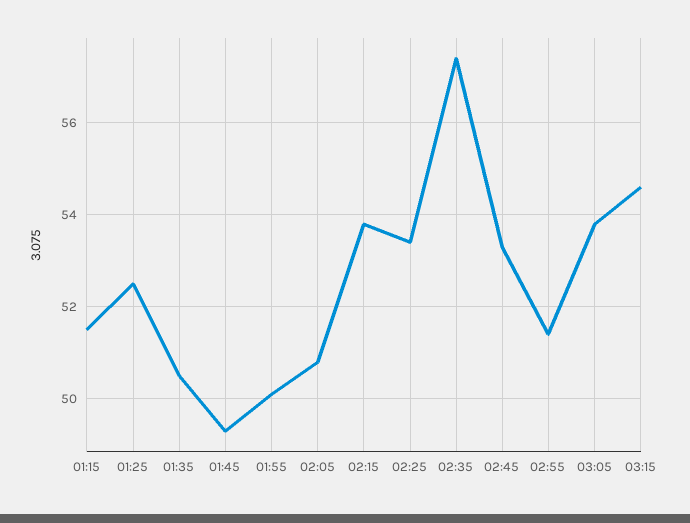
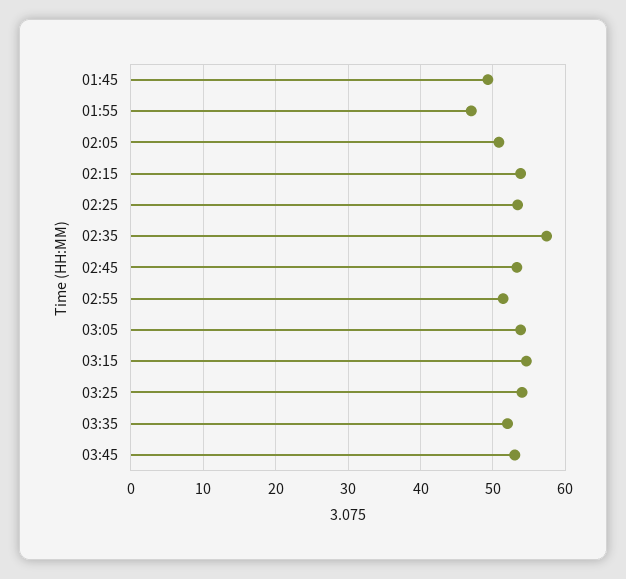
01:15: 51.5 -> none
01:25: 52.5 -> none
01:35: 50.5 -> none
01:55: 50 -> 47
03:25: none -> 54
03:35: none -> 52
03:45: none -> 53

